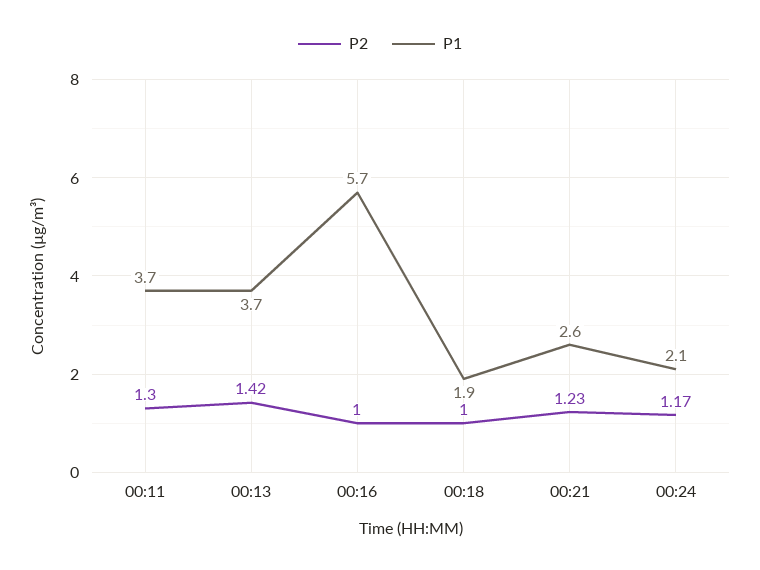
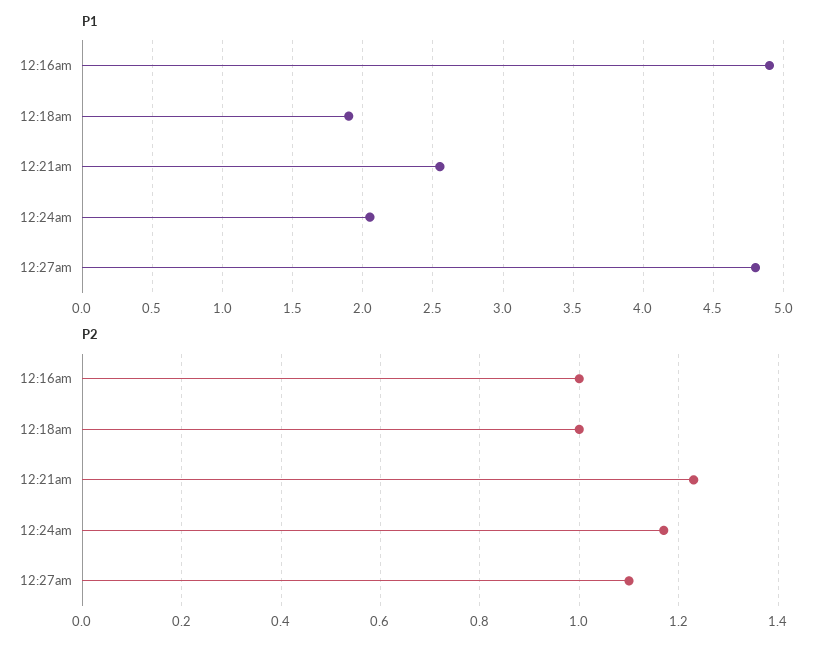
P2, 00:11: 1.3 -> none
P1, 00:11: 3.7 -> none
P2, 00:13: 1.42 -> none
P1, 00:13: 3.7 -> none
P1, 00:16: 5.7 -> 4.9
P1, 12:27am: none -> 4.8
P2, 12:27am: none -> 1.1

